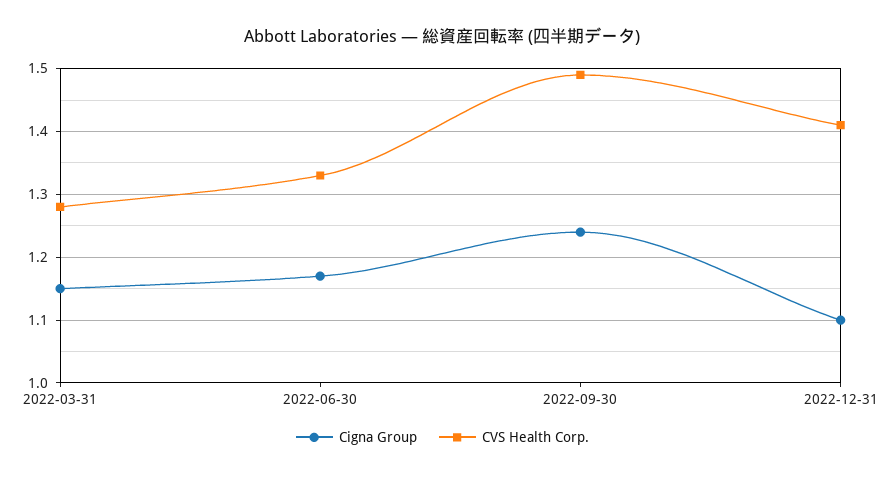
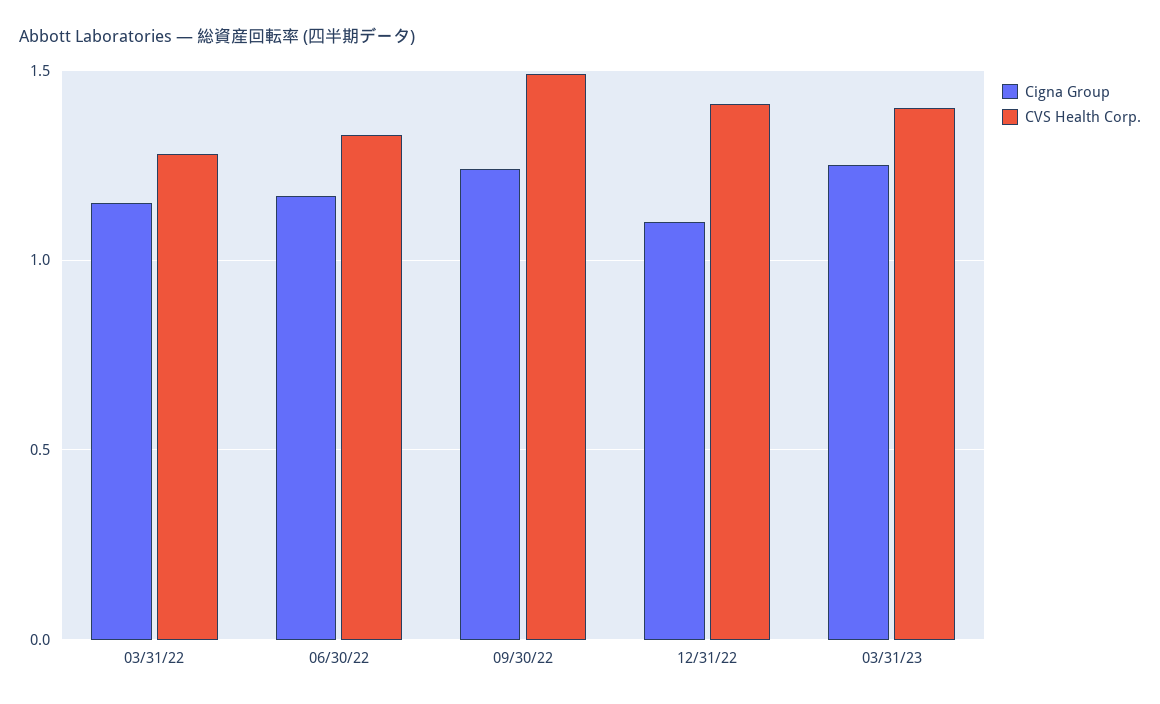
Cigna Group, 03/31/23: none -> 1.25
CVS Health Corp., 03/31/23: none -> 1.4

